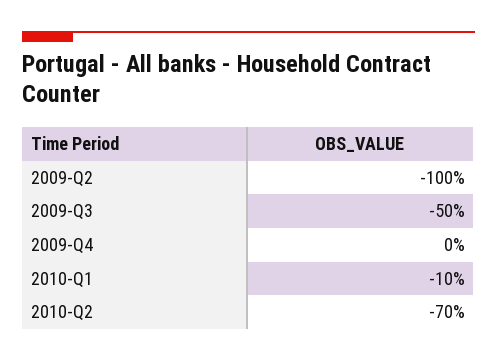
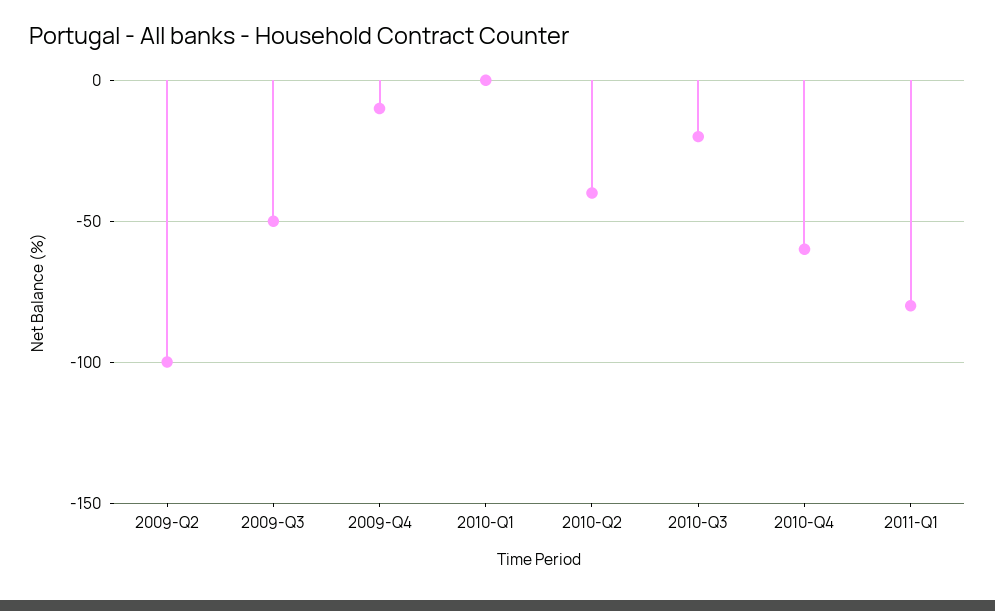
2009-Q4: 0 -> -10
2010-Q1: -10 -> 0
2010-Q2: -70 -> -40
2010-Q3: none -> -20
2010-Q4: none -> -60
2011-Q1: none -> -80

